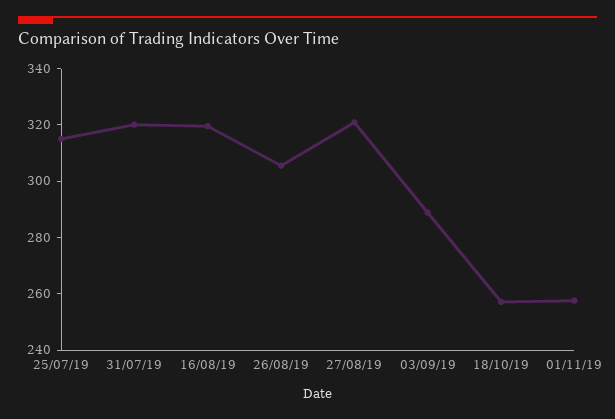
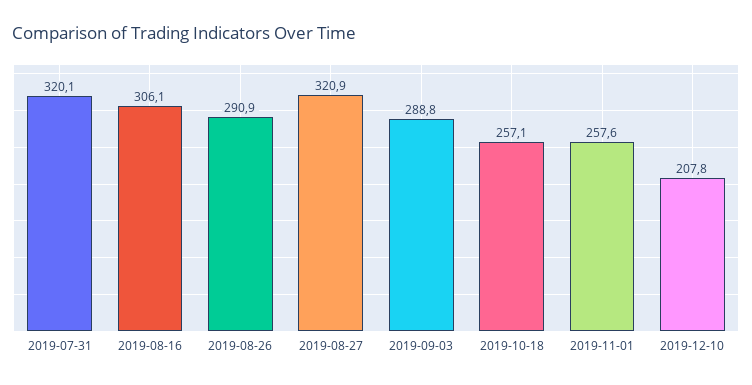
25/07/19: 315 -> none
16/08/19: 320 -> 306.1
26/08/19: 305 -> 290.9
2019-12-10: none -> 207.8

